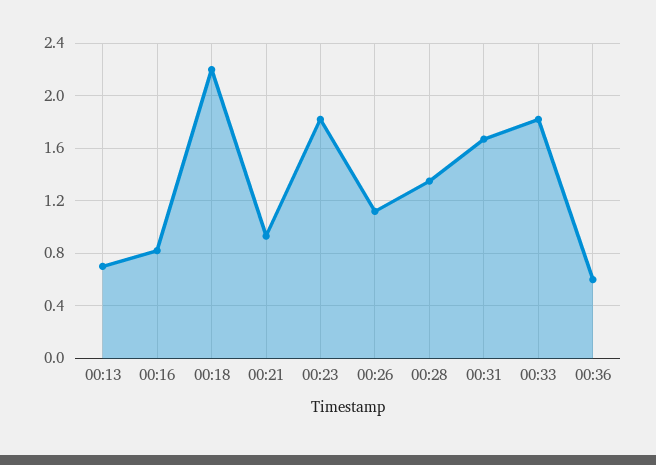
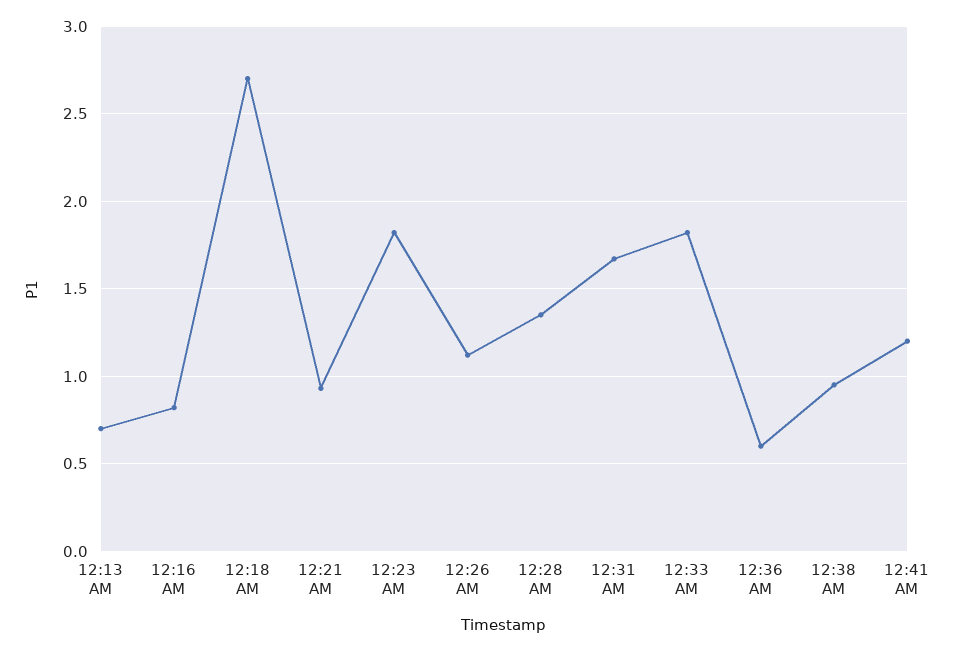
00:18: 2.2 -> 2.7
12:38 AM: none -> 0.95
12:41 AM: none -> 1.2

